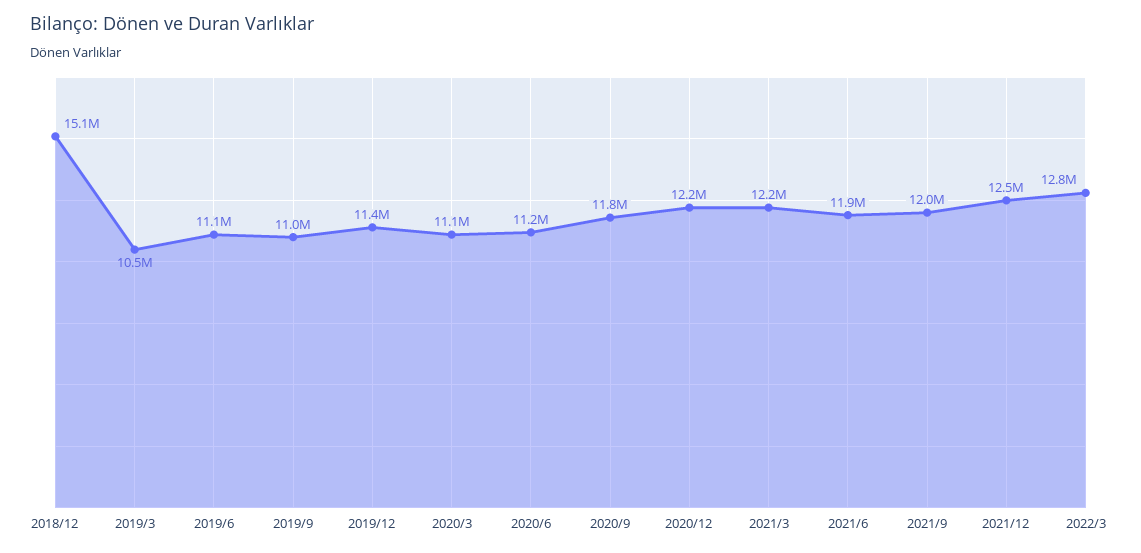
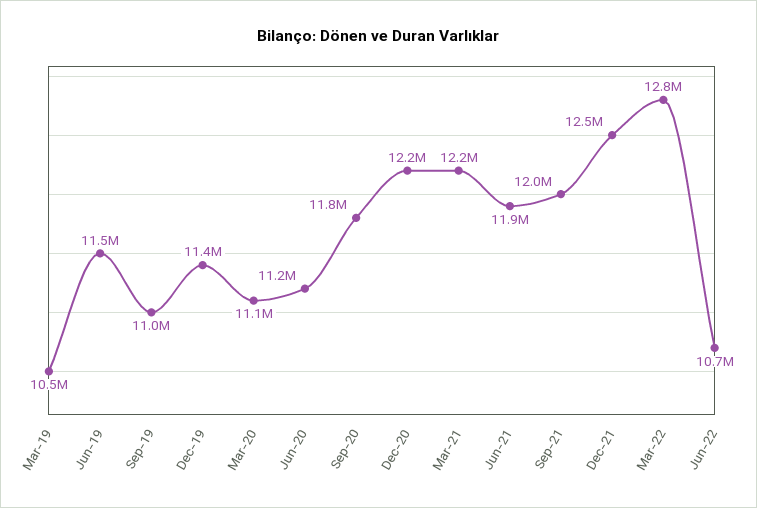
2018/12: 15100000 -> none
2019/6: 11100000 -> 11500000
Jun-22: none -> 10700000

